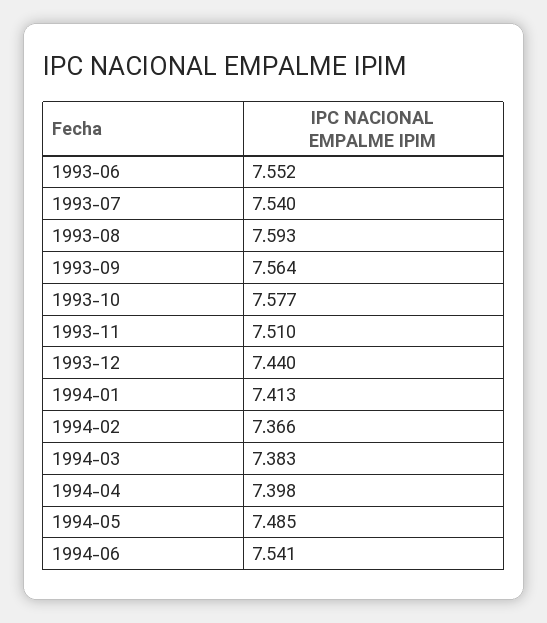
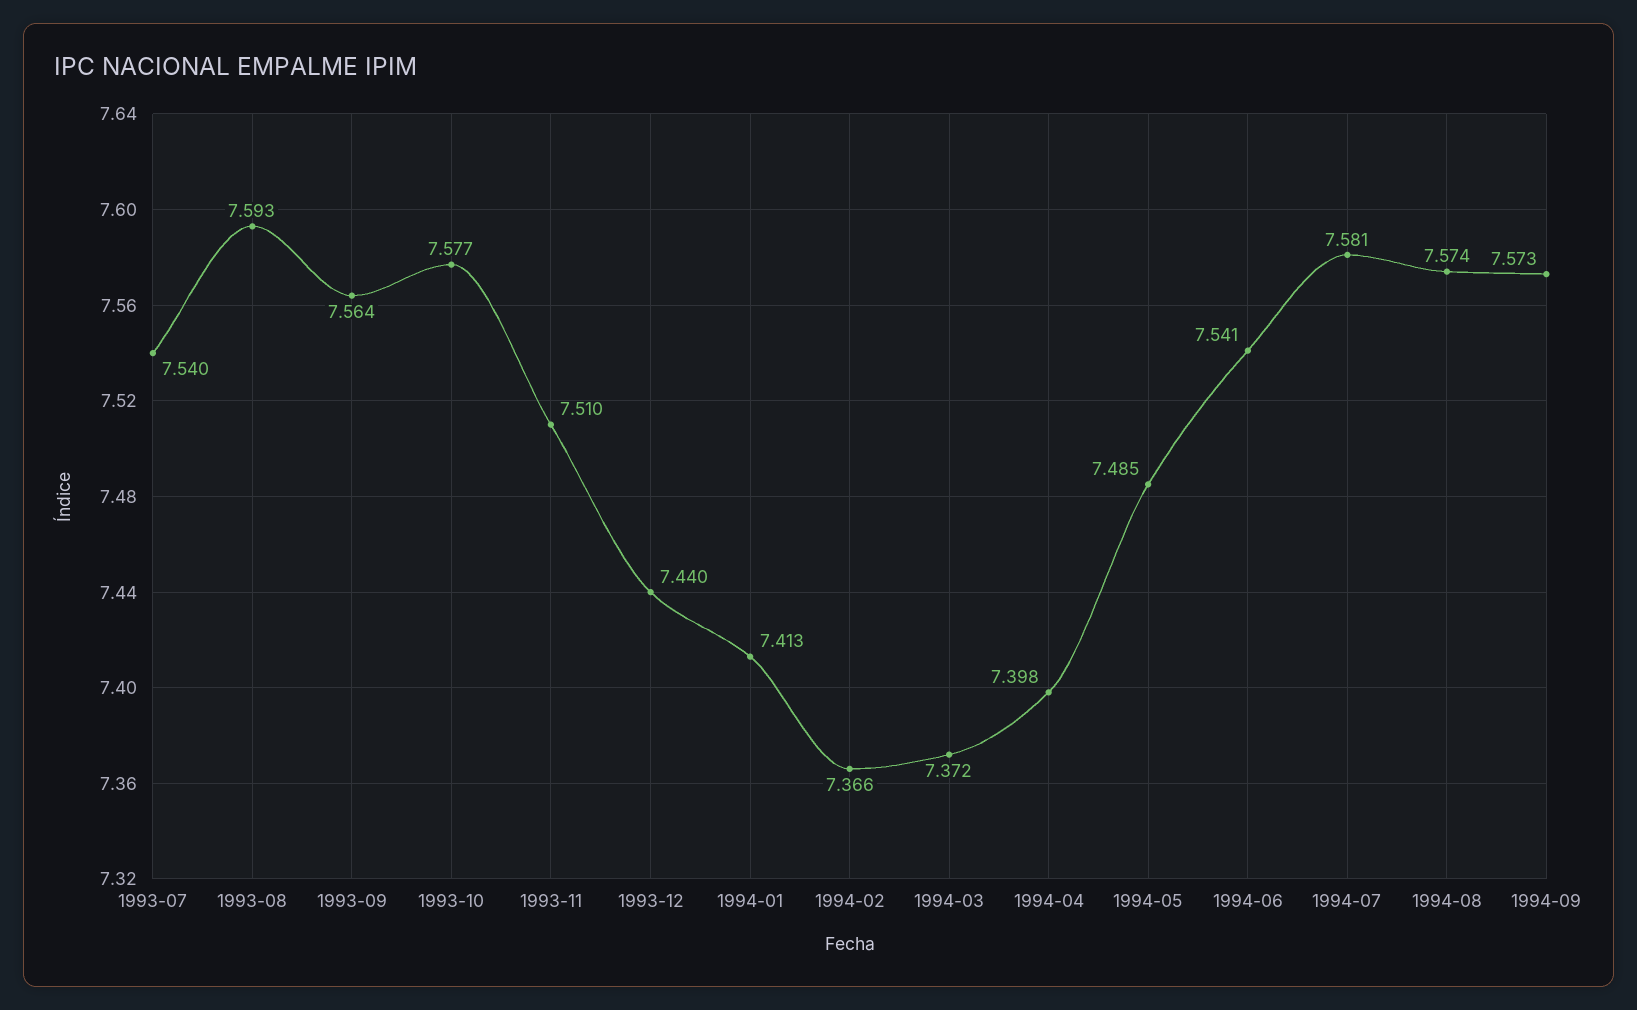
1993-06: 7.552 -> none
1994-03: 7.383 -> 7.372
1994-07: none -> 7.581
1994-08: none -> 7.574
1994-09: none -> 7.573

